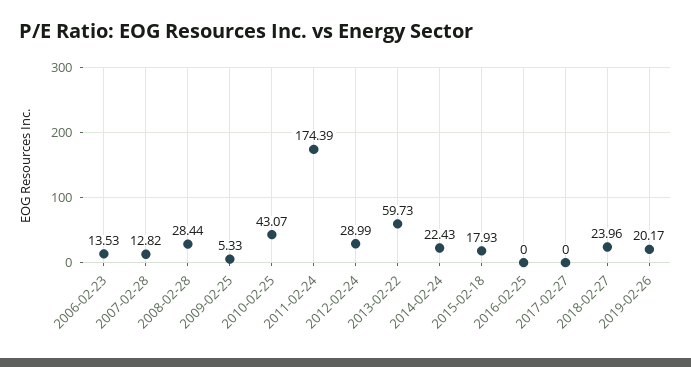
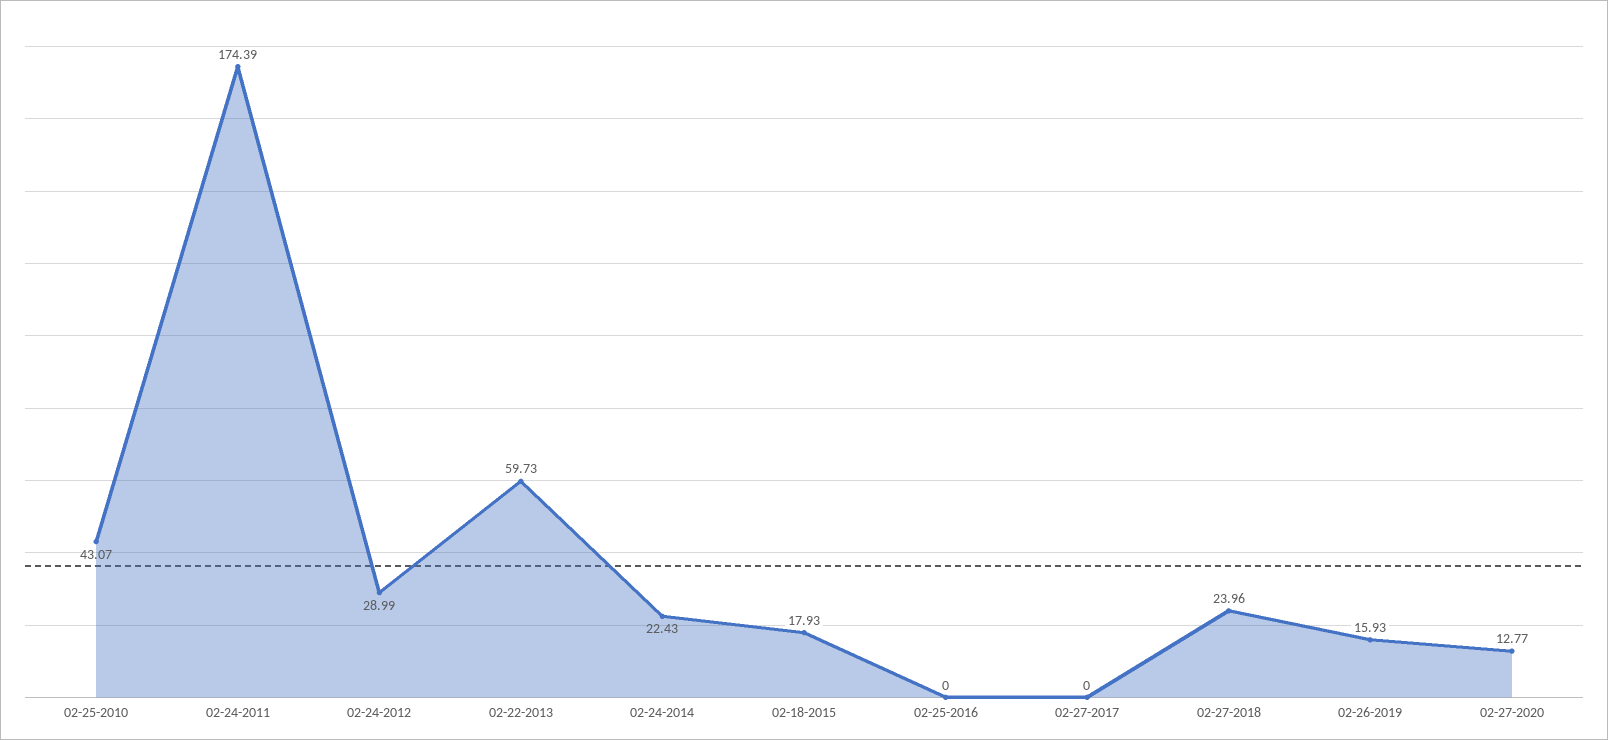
2006-02-23: 13.53 -> none
2007-02-28: 12.82 -> none
2008-02-28: 28.44 -> none
2009-02-25: 5.33 -> none
2019-02-26: 20.17 -> 15.93
02-27-2020: none -> 12.77

